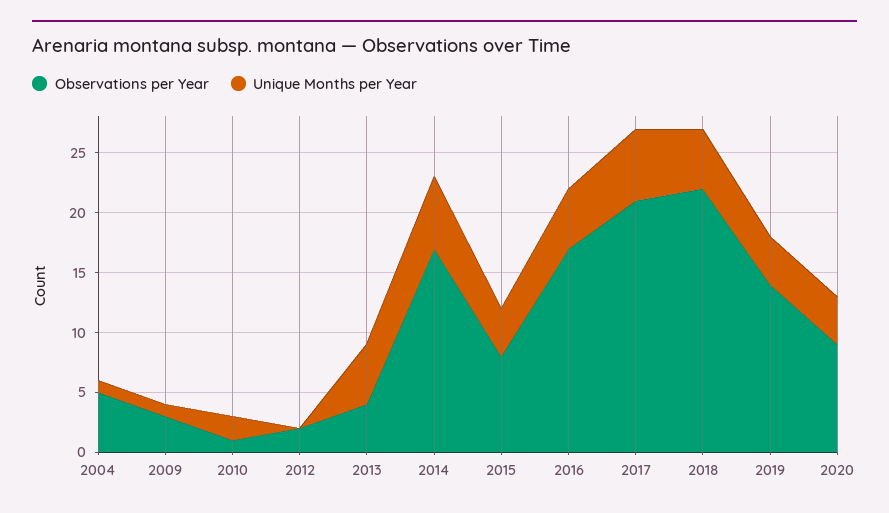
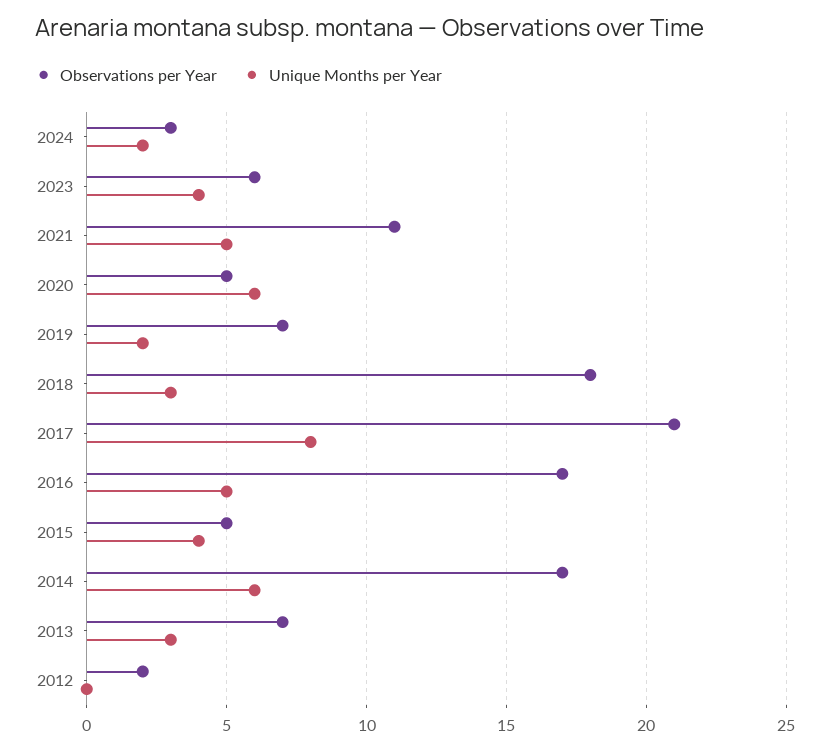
Observations per Year, 2004: 5 -> none
Unique Months per Year, 2004: 1 -> none
Observations per Year, 2009: 3 -> none
Unique Months per Year, 2009: 1 -> none
Observations per Year, 2010: 1 -> none
Unique Months per Year, 2010: 2 -> none
Observations per Year, 2013: 4 -> 7
Unique Months per Year, 2013: 5 -> 3
Observations per Year, 2015: 8 -> 5
Unique Months per Year, 2017: 6 -> 8
Observations per Year, 2018: 22 -> 18
Unique Months per Year, 2018: 5 -> 3
Observations per Year, 2019: 14 -> 7
Unique Months per Year, 2019: 4 -> 2
Observations per Year, 2020: 9 -> 5
Unique Months per Year, 2020: 4 -> 6
Observations per Year, 2024: none -> 3
Unique Months per Year, 2024: none -> 2
Observations per Year, 2023: none -> 6
Unique Months per Year, 2023: none -> 4
Observations per Year, 2021: none -> 11
Unique Months per Year, 2021: none -> 5

